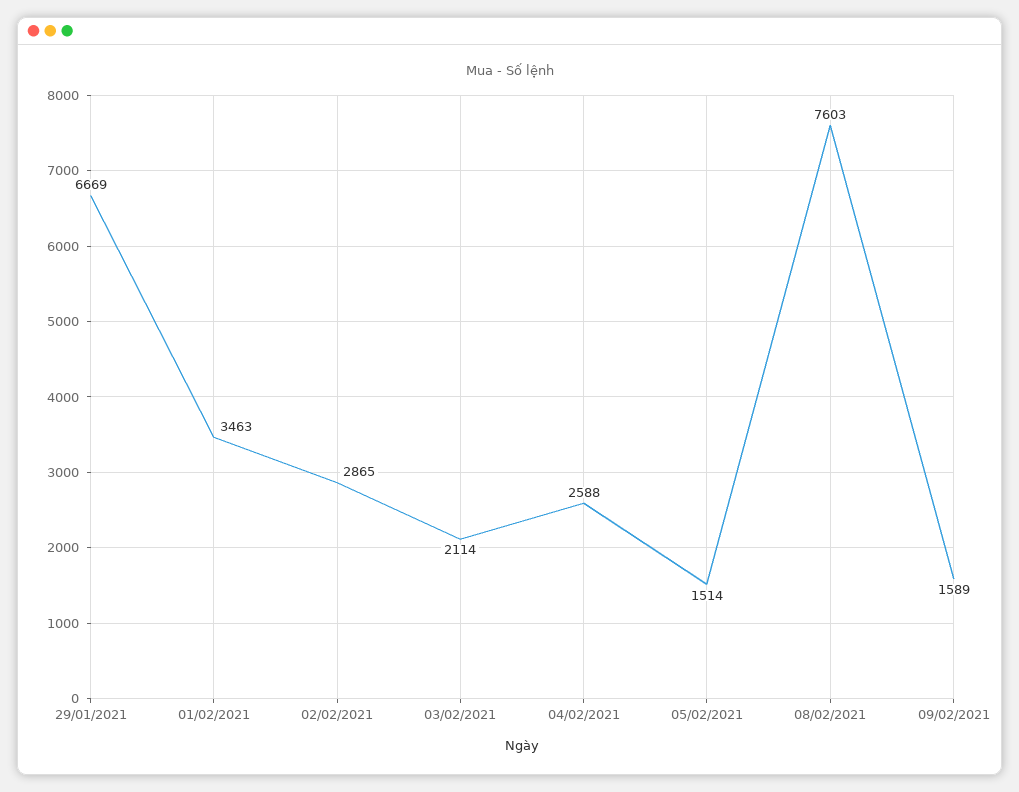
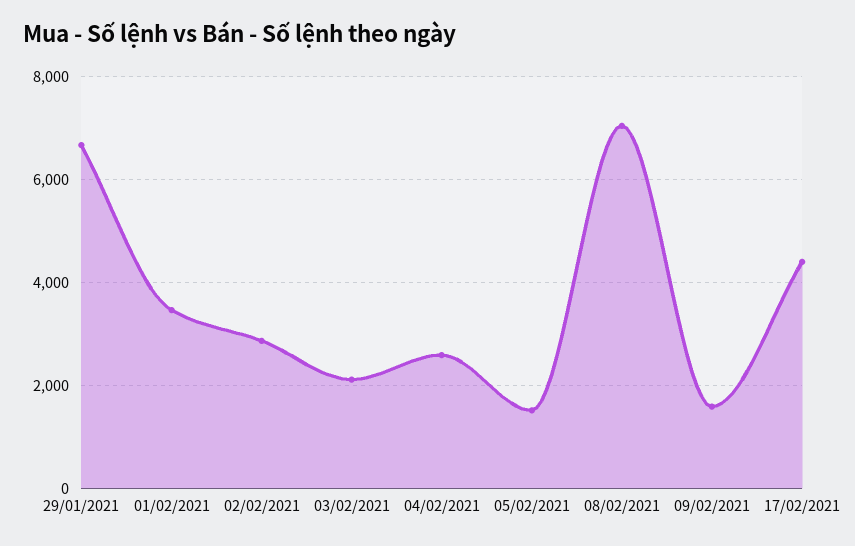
08/02/2021: 7603 -> 7000
17/02/2021: none -> 4400

